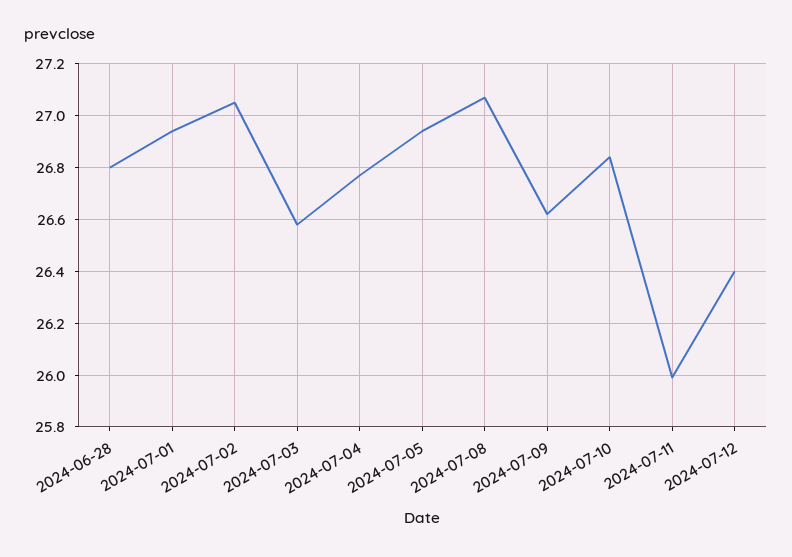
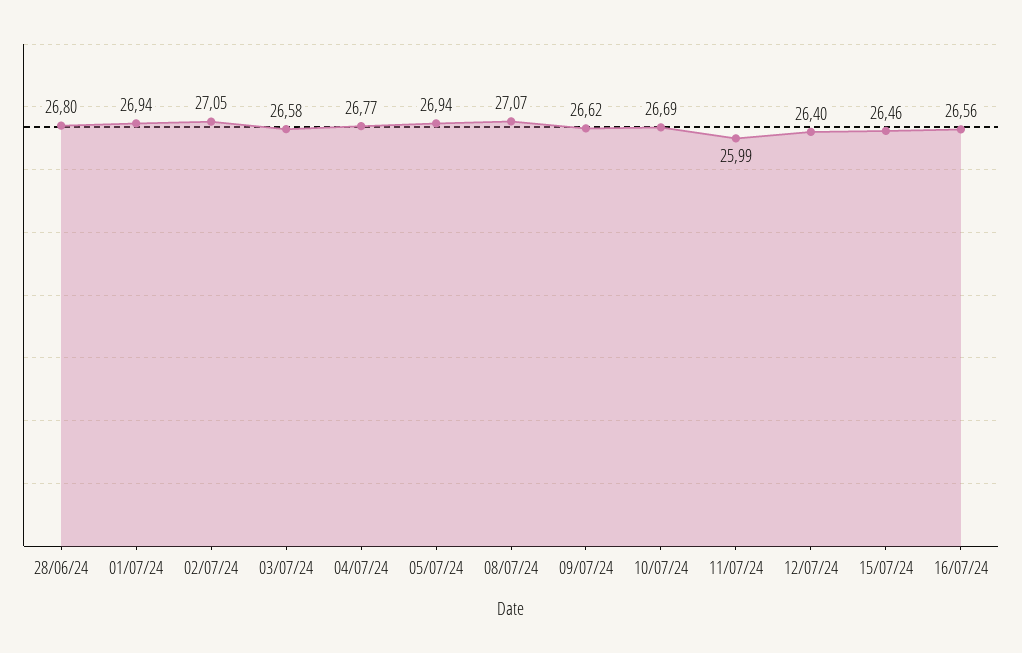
2024-07-10: 26.85 -> 26.69
15/07/24: none -> 26.46
16/07/24: none -> 26.56

